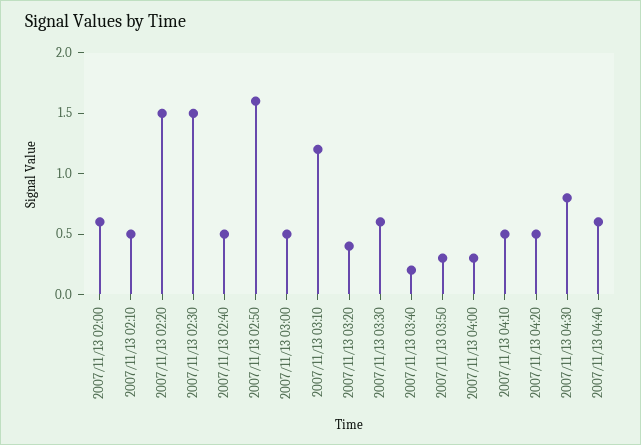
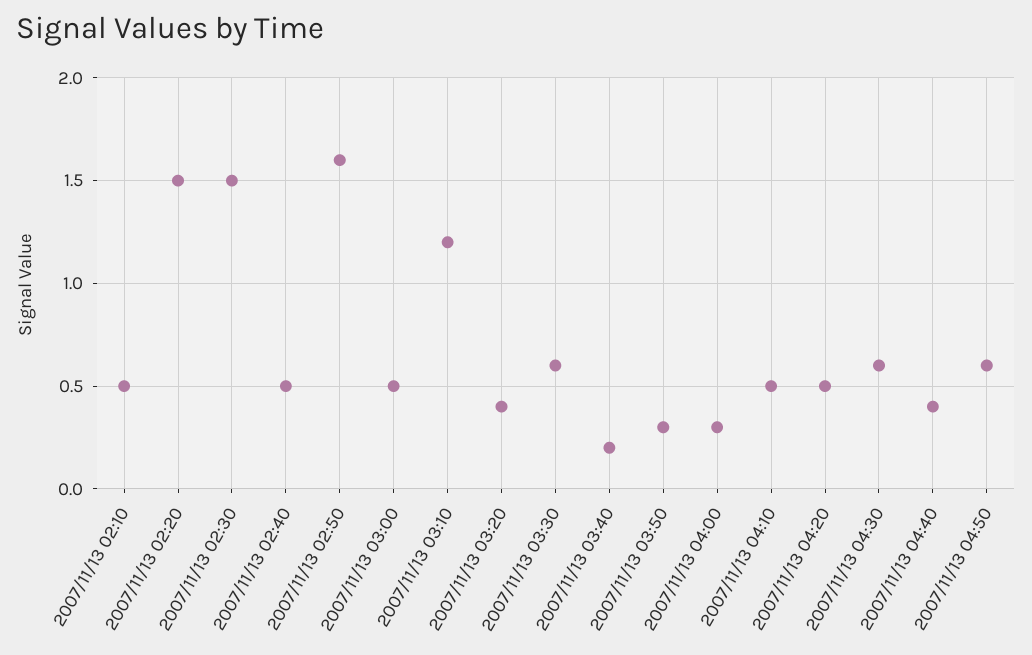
2007/11/13 02:00: 0.6 -> none
2007/11/13 04:30: 0.8 -> 0.6
2007/11/13 04:40: 0.6 -> 0.4
2007/11/13 04:50: none -> 0.6

